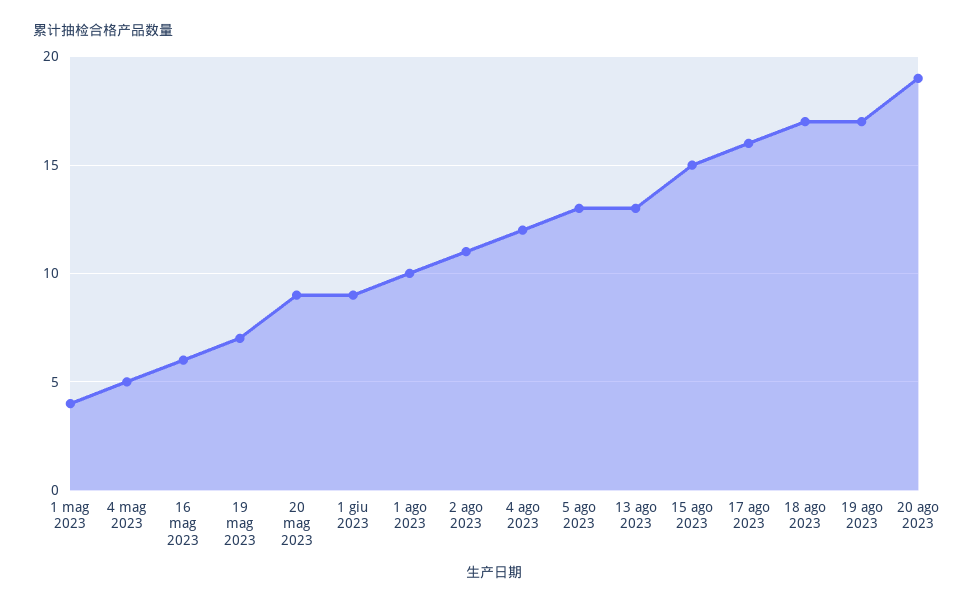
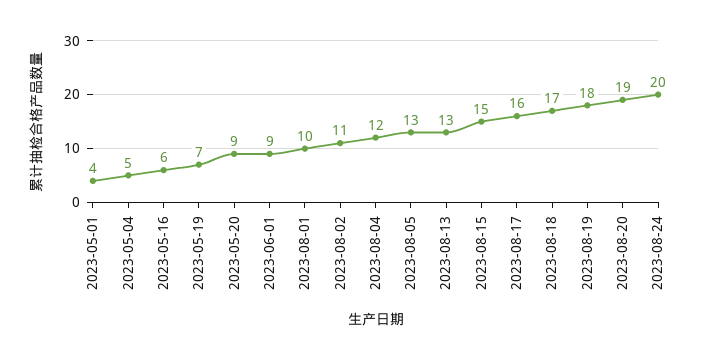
19 ago 2023: 17 -> 18
2023-08-24: none -> 20

